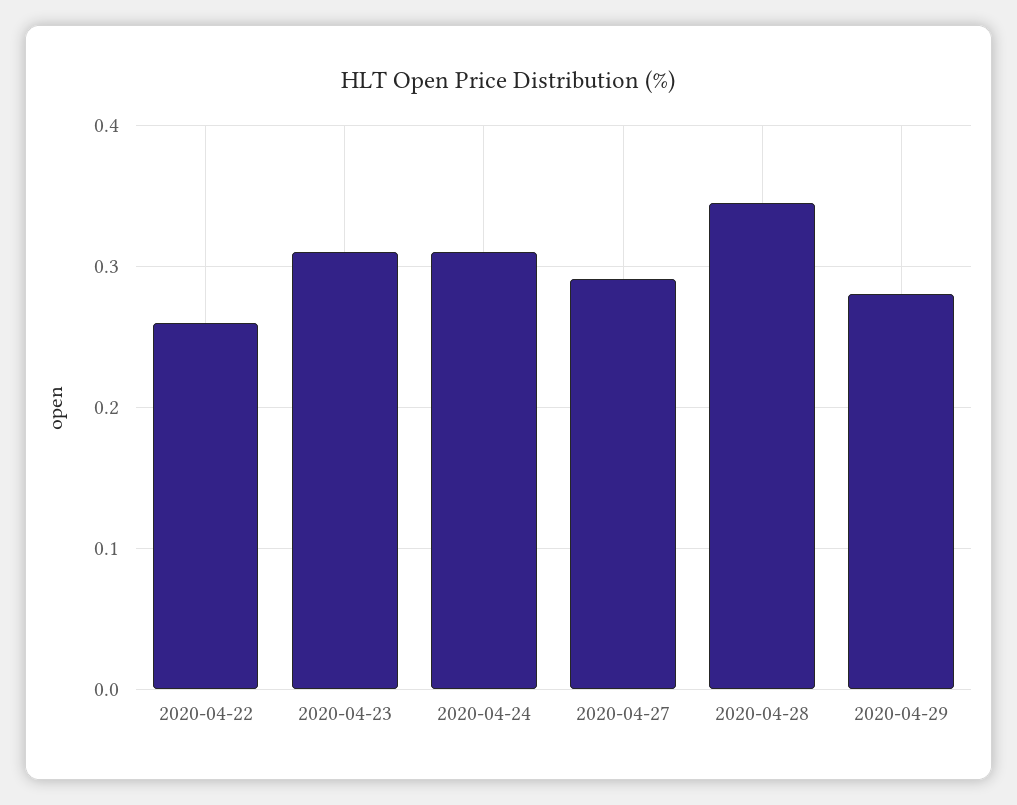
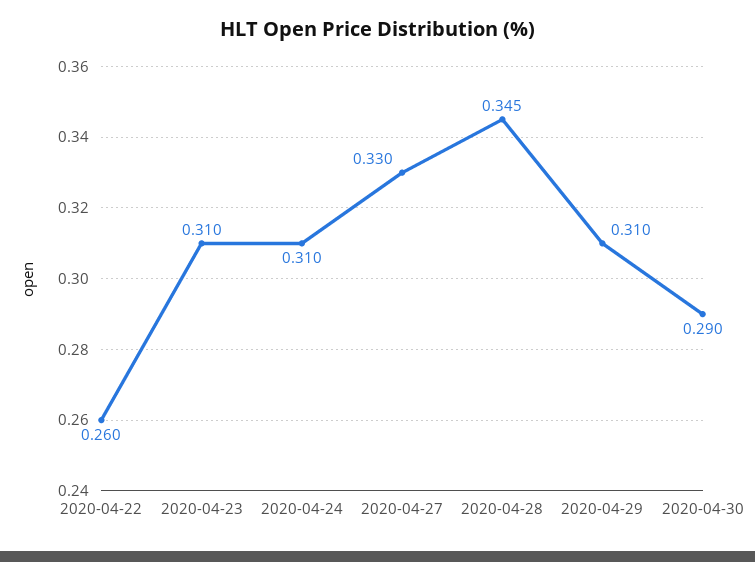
2020-04-27: 0.29 -> 0.33
2020-04-29: 0.28 -> 0.31
2020-04-30: none -> 0.29

